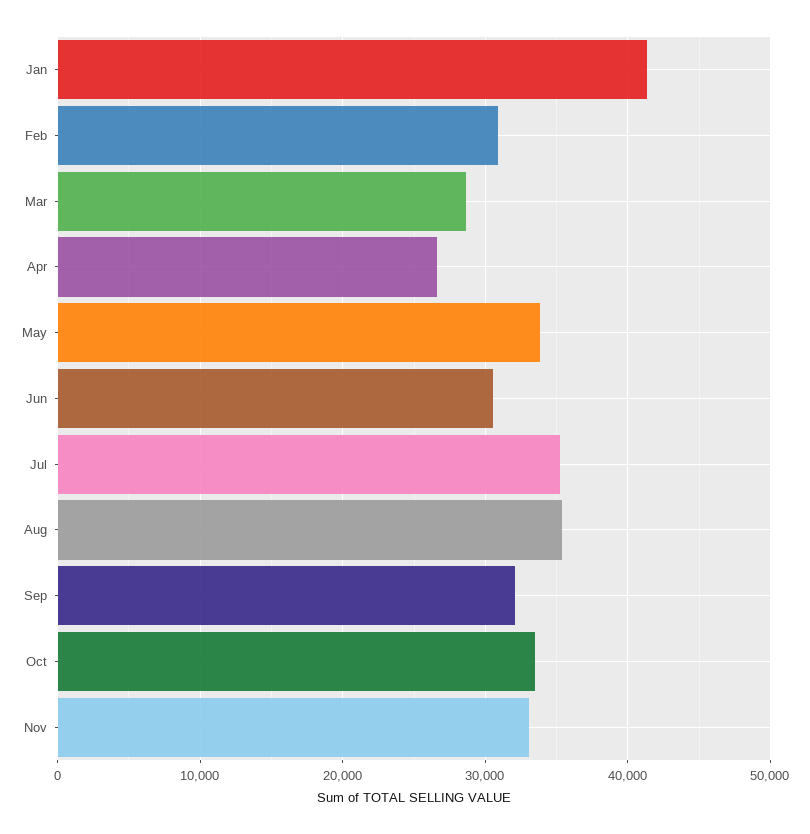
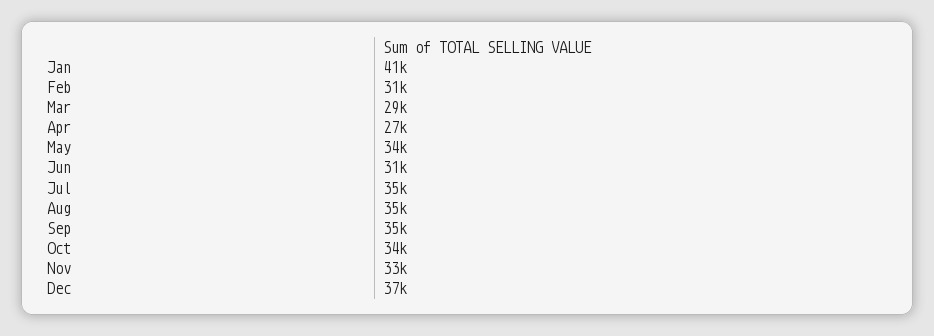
Sep: 32000 -> 35000
Dec: none -> 37000

